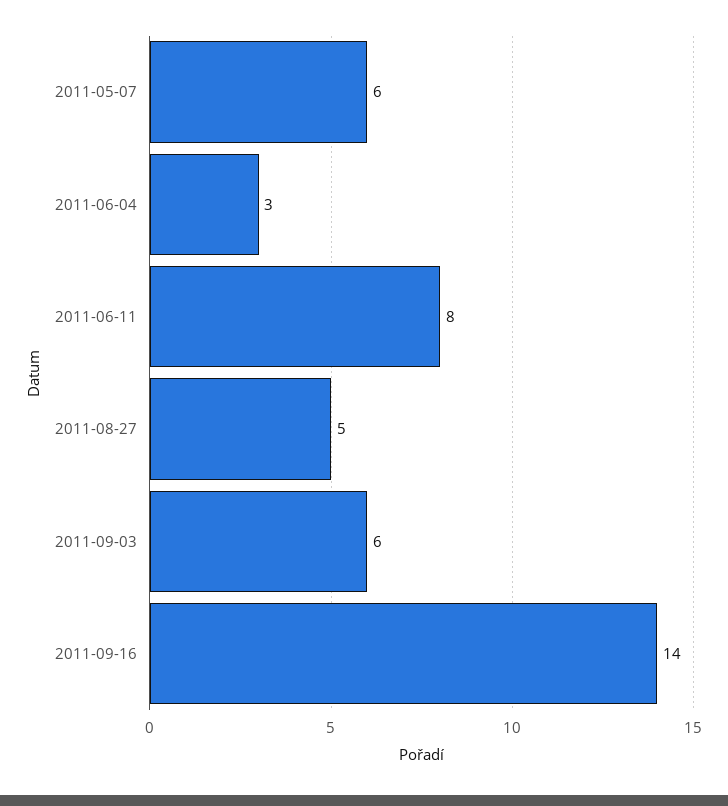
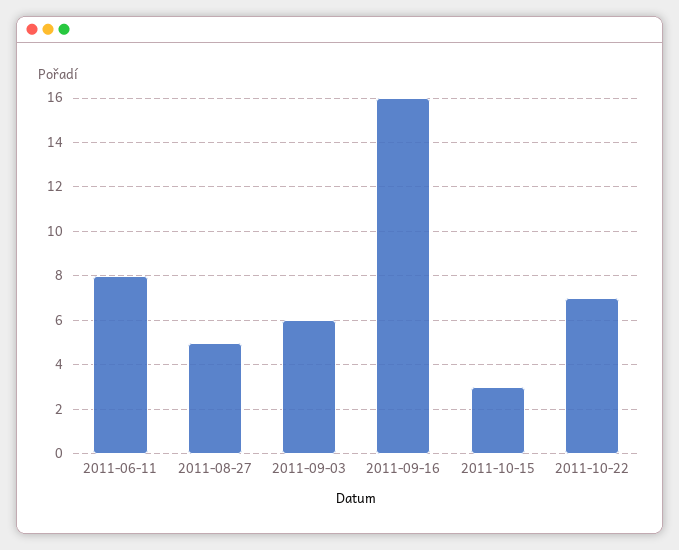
2011-05-07: 6 -> none
2011-06-04: 3 -> none
2011-09-16: 14 -> 16
2011-10-15: none -> 3
2011-10-22: none -> 7

